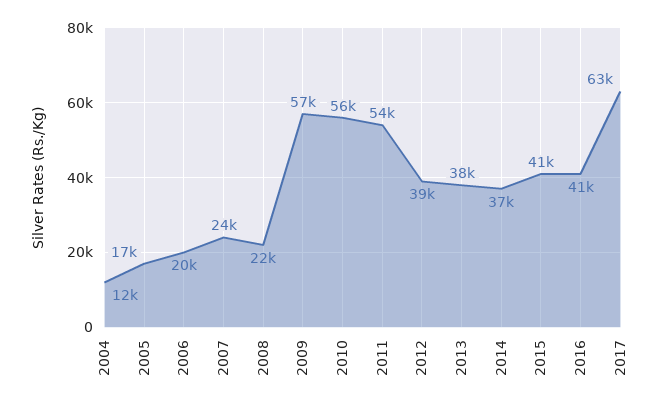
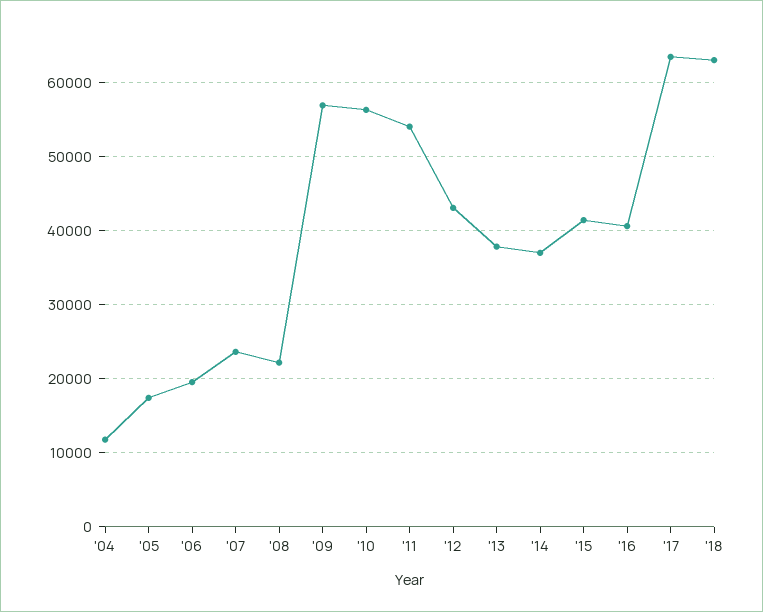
2012: 39000 -> 43000
'18: none -> 63000

